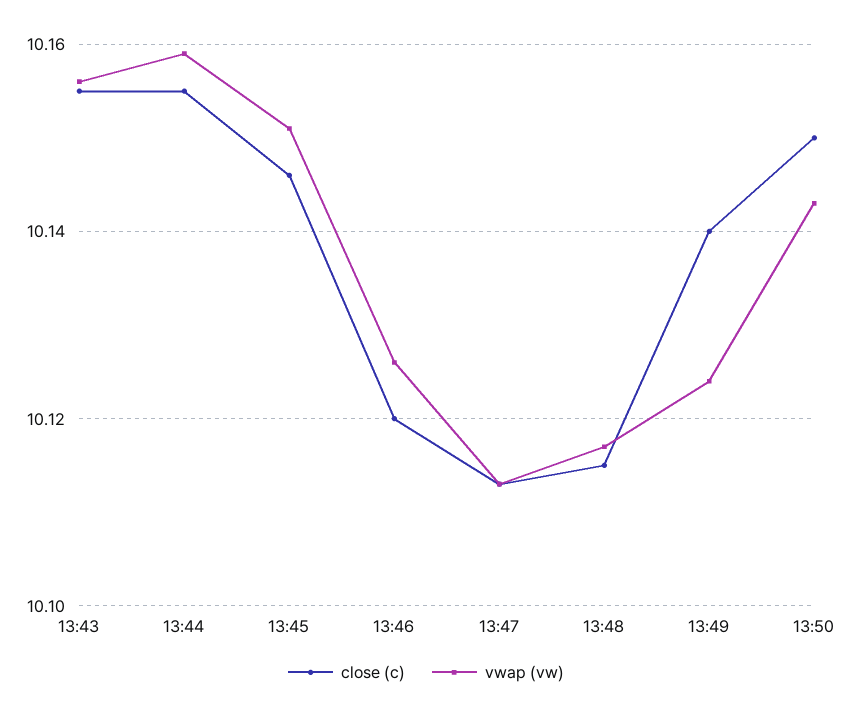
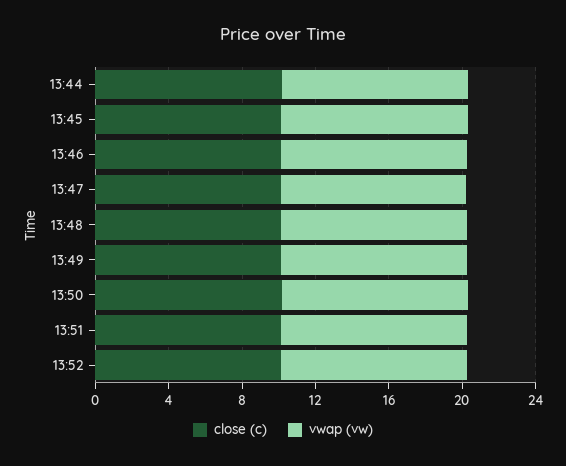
close (c), 13:43: 10.155 -> none
vwap (vw), 13:43: 10.155 -> none
close (c), 13:51: none -> 10
vwap (vw), 13:51: none -> 10
close (c), 13:52: none -> 10
vwap (vw), 13:52: none -> 10

